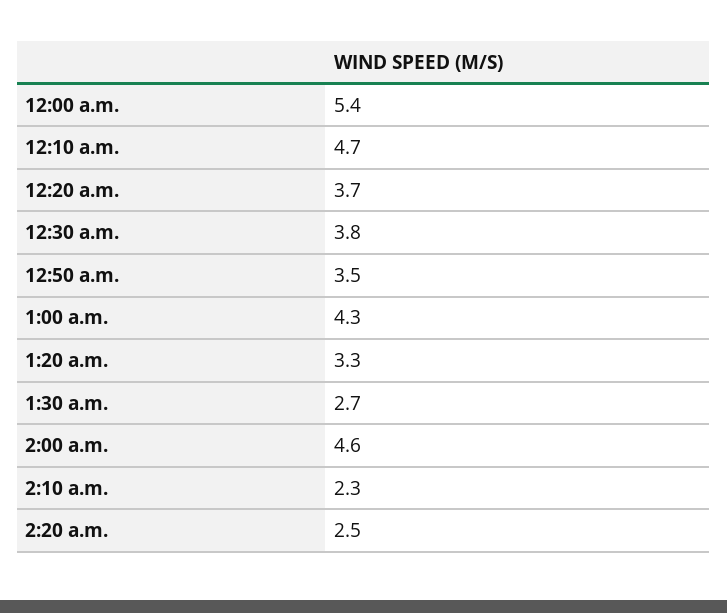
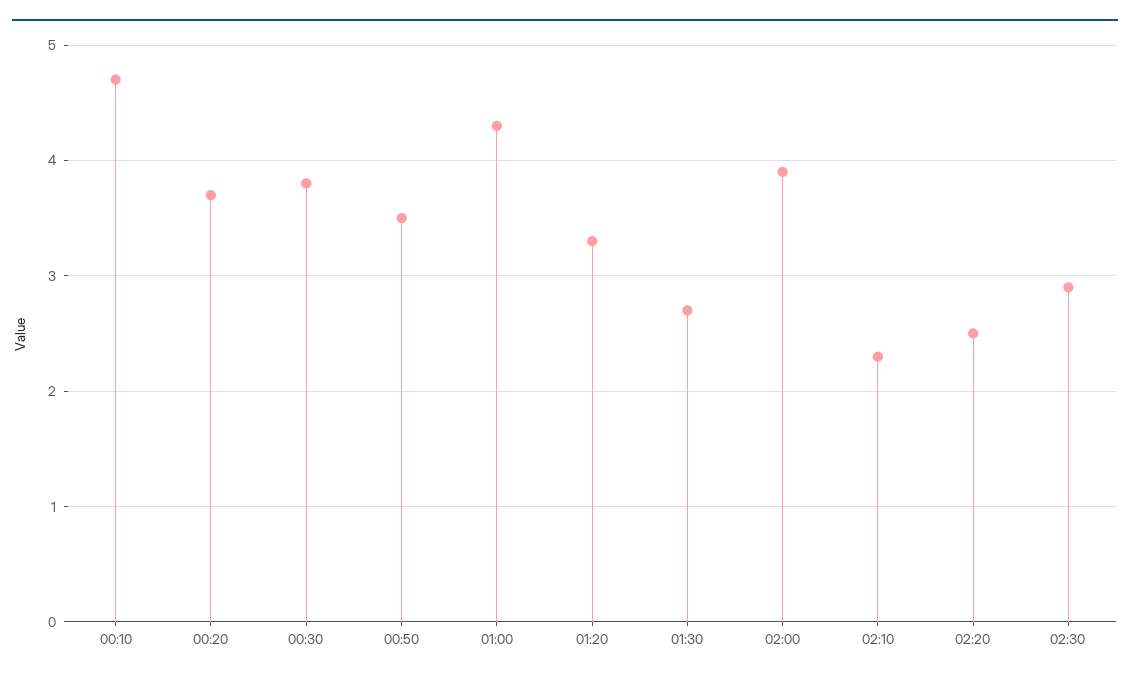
12:00 a.m.: 5.4 -> none
2:00 a.m.: 4.6 -> 3.9
02:30: none -> 2.9

